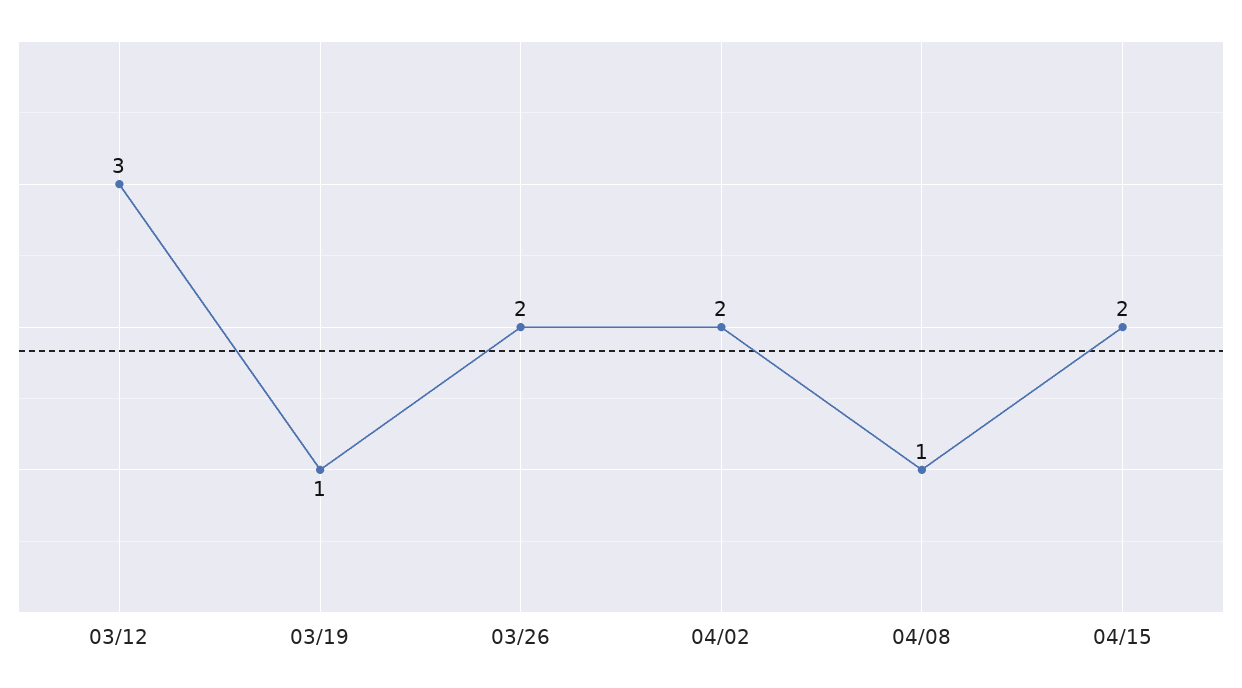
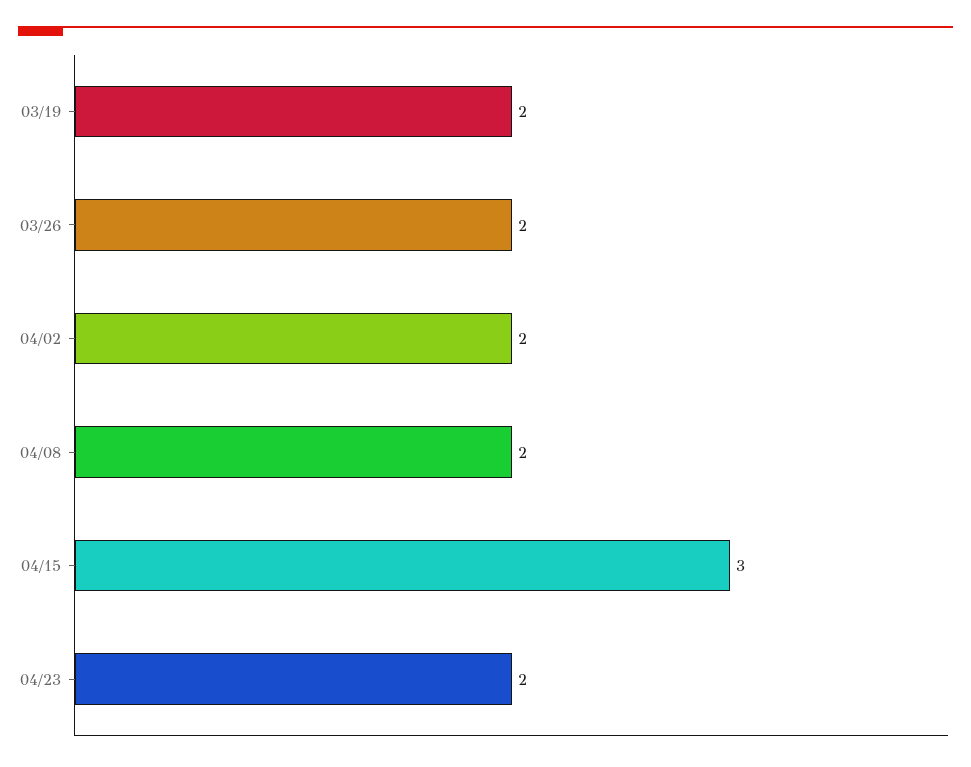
03/12: 3 -> none
03/19: 1 -> 2
04/08: 1 -> 2
04/15: 2 -> 3
04/23: none -> 2

